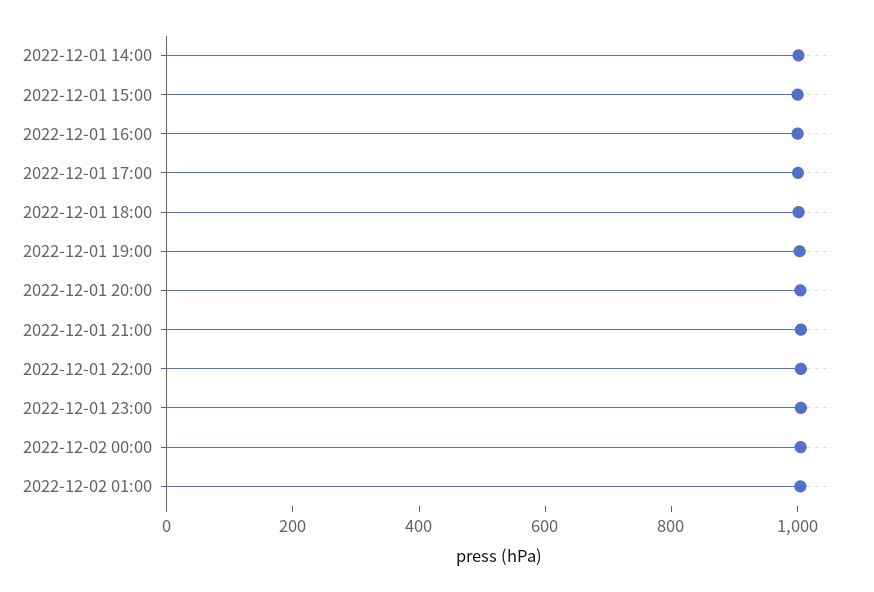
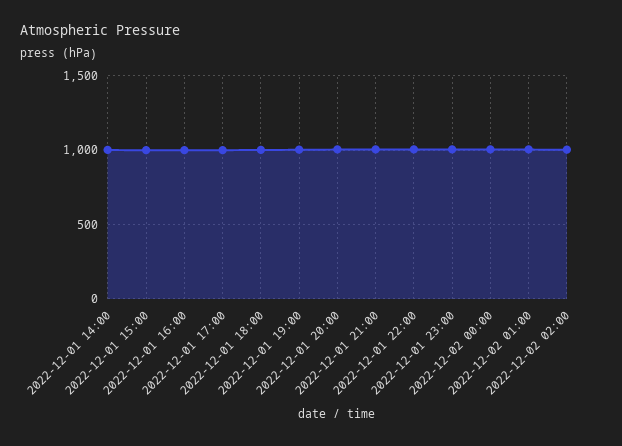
2022-12-02 02:00: none -> 1000

